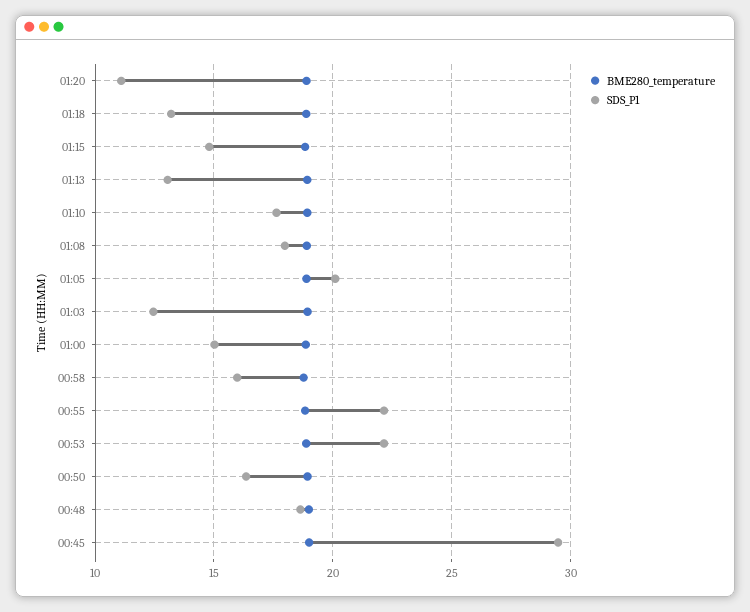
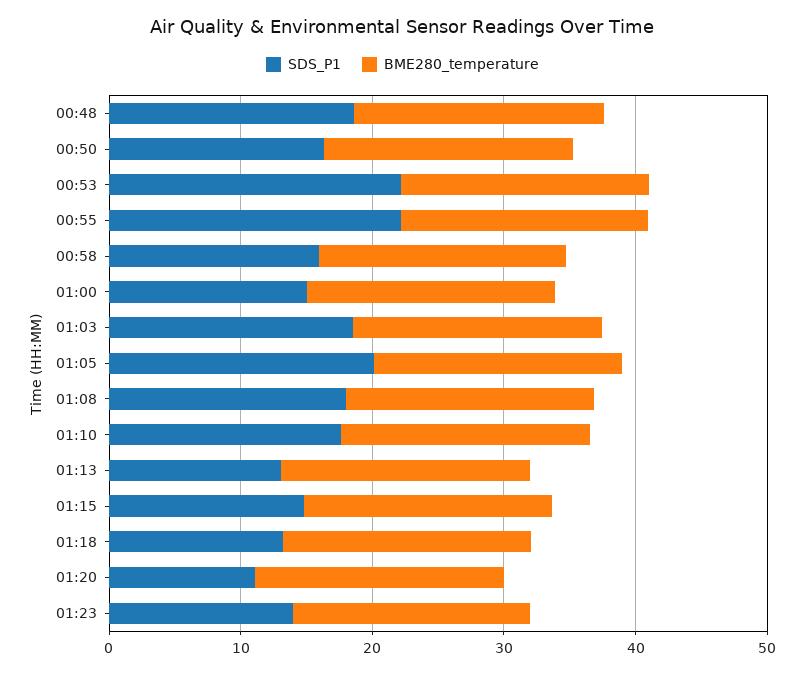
SDS_P1, 01:03: 12.5 -> 18
BME280_temperature, 00:45: 19 -> none
SDS_P1, 00:45: 29.5 -> none
SDS_P1, 01:23: none -> 14
BME280_temperature, 01:23: none -> 18

